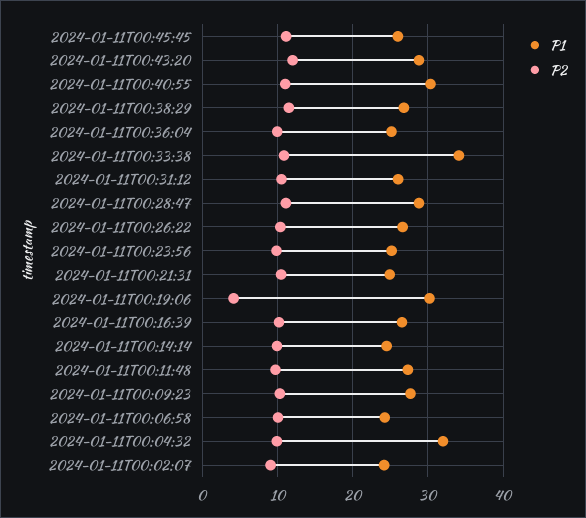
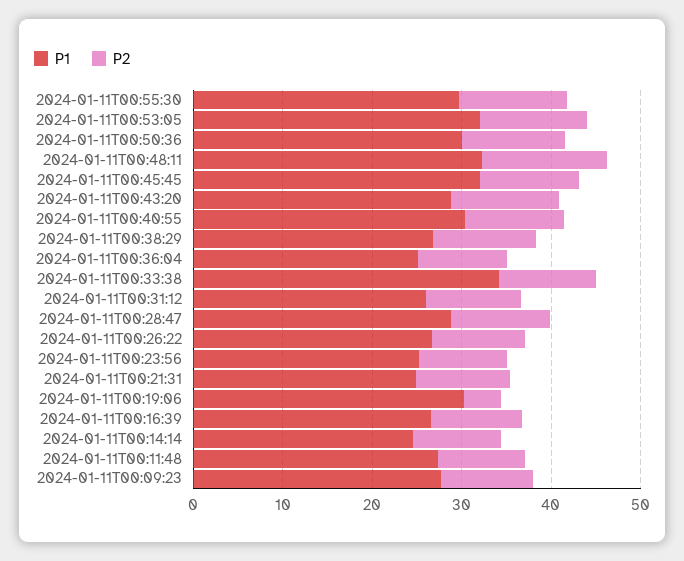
P1, 2024-01-11T00:45:45: 26 -> 32
P1, 2024-01-11T00:06:58: 24 -> none
P2, 2024-01-11T00:06:58: 10 -> none
P1, 2024-01-11T00:04:32: 32 -> none
P2, 2024-01-11T00:04:32: 10 -> none
P1, 2024-01-11T00:02:07: 24 -> none
P2, 2024-01-11T00:02:07: 9 -> none
P1, 2024-01-11T00:55:30: none -> 30
P2, 2024-01-11T00:55:30: none -> 12
P1, 2024-01-11T00:53:05: none -> 32
P2, 2024-01-11T00:53:05: none -> 12
P1, 2024-01-11T00:50:36: none -> 30
P2, 2024-01-11T00:50:36: none -> 12
P1, 2024-01-11T00:48:11: none -> 32
P2, 2024-01-11T00:48:11: none -> 14

